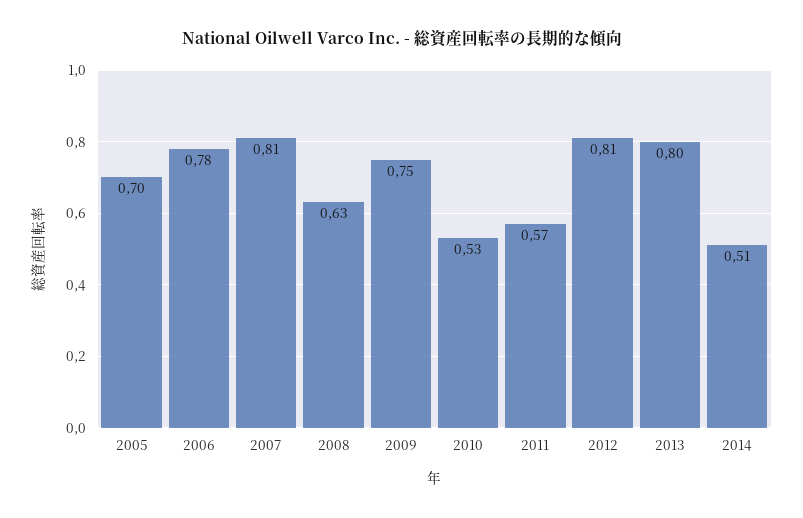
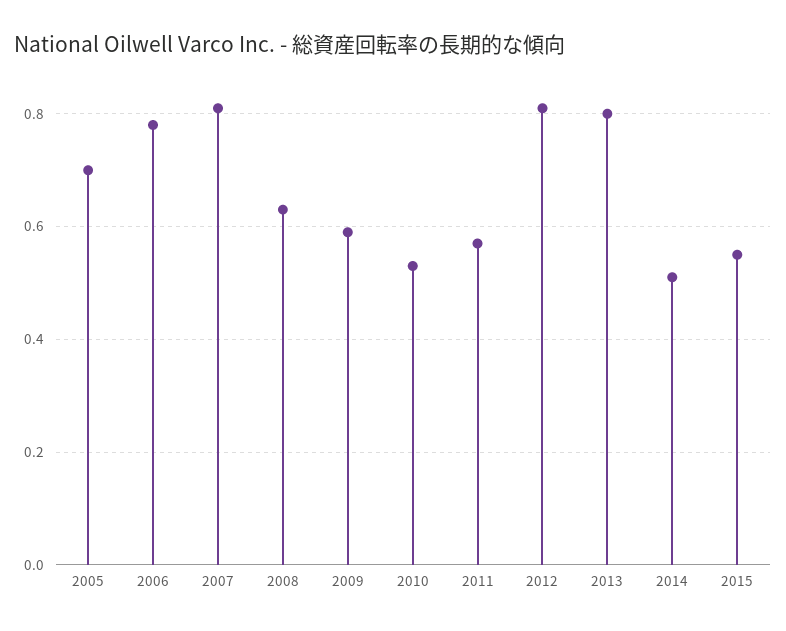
2009: 0.75 -> 0.6
2015: none -> 0.55

